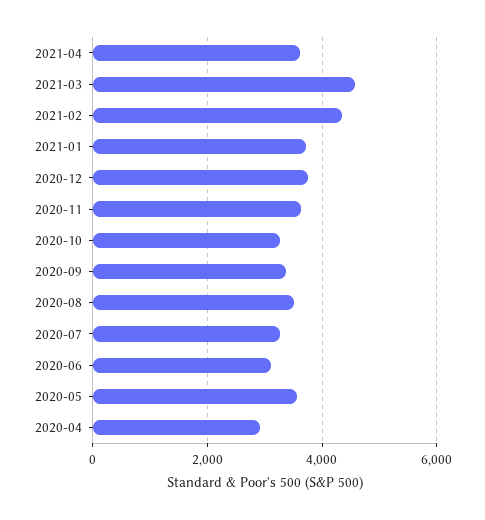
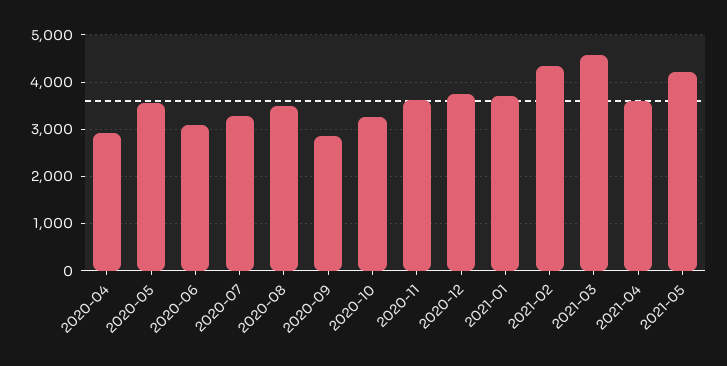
2020-09: 3400 -> 2800
2021-05: none -> 4200

